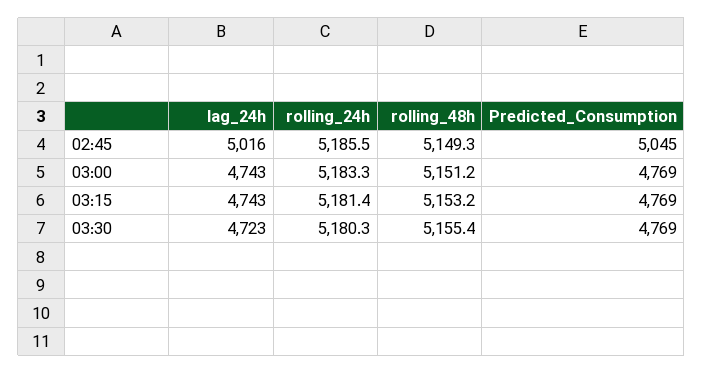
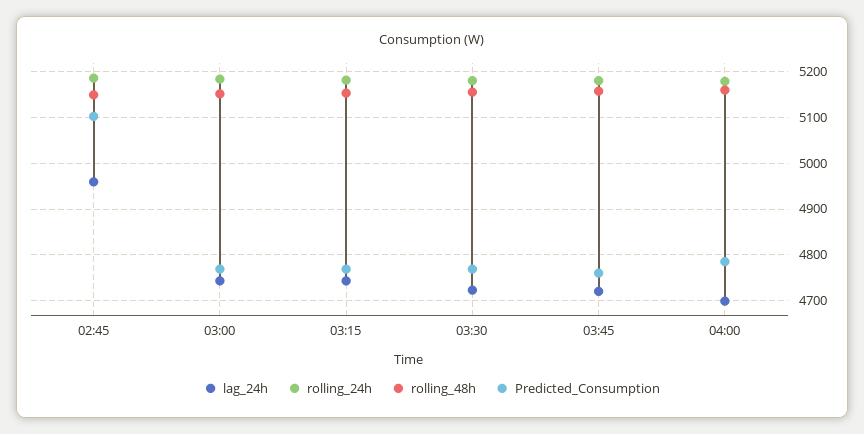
lag_24h, 02:45: 5016 -> 4960
Predicted_Consumption, 02:45: 5045 -> 5100
lag_24h, 03:45: none -> 4720
rolling_24h, 03:45: none -> 5180
rolling_48h, 03:45: none -> 5160
Predicted_Consumption, 03:45: none -> 4760
lag_24h, 04:00: none -> 4700
rolling_24h, 04:00: none -> 5180
rolling_48h, 04:00: none -> 5160
Predicted_Consumption, 04:00: none -> 4780

